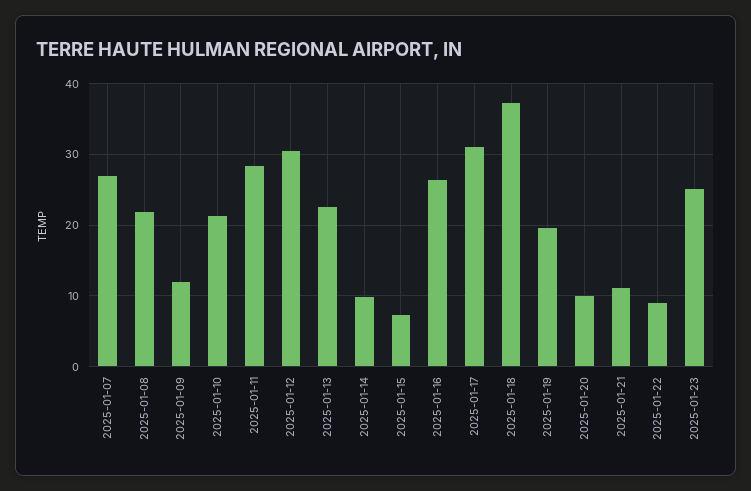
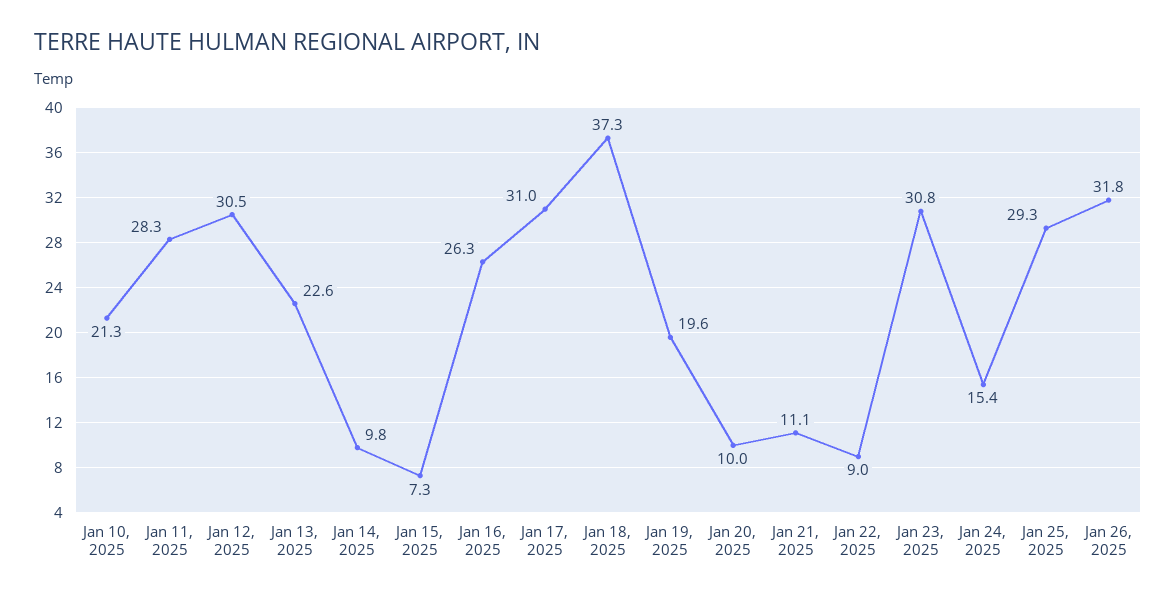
2025-01-07: 27 -> none
2025-01-08: 22 -> none
2025-01-09: 12 -> none
2025-01-23: 25 -> 30.8
Jan 24, 2025: none -> 15.4
Jan 25, 2025: none -> 29.3
Jan 26, 2025: none -> 31.8

